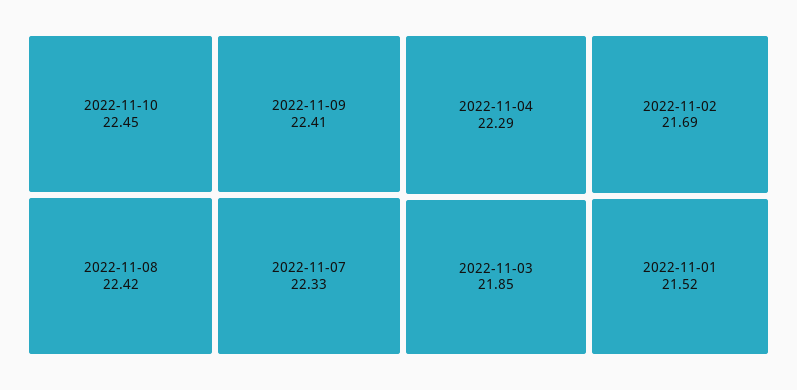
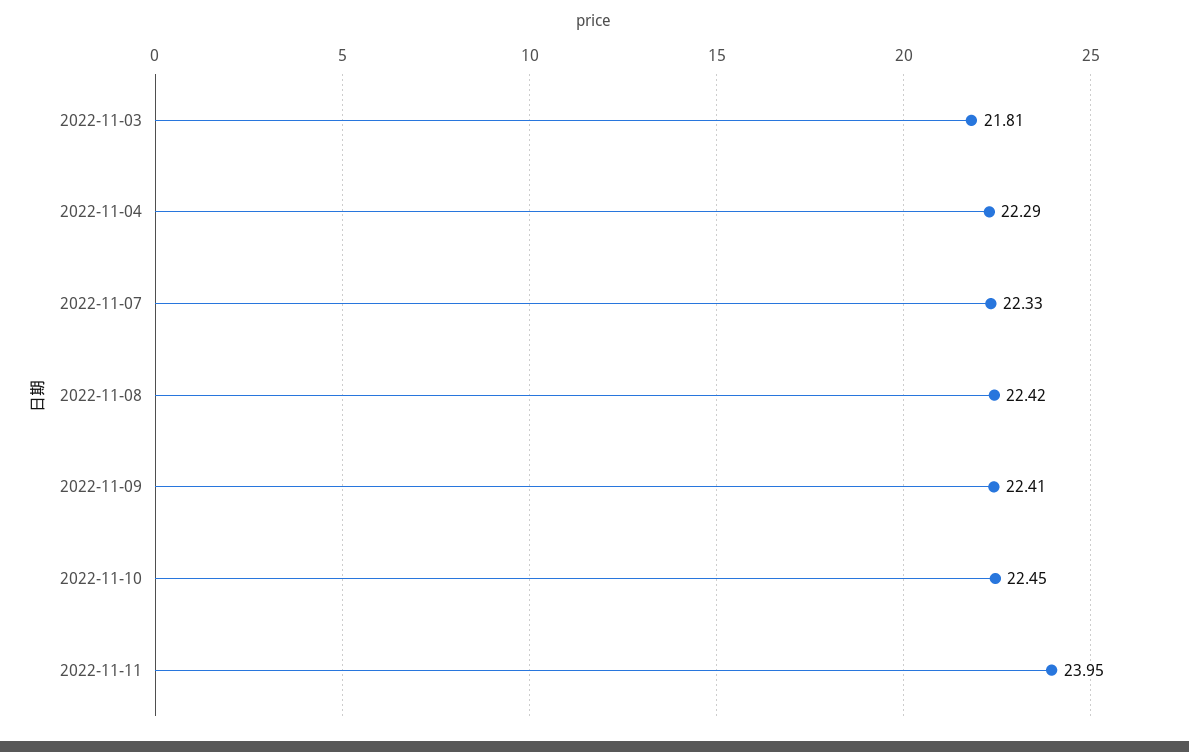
2022-11-03: 21.85 -> 21.81
2022-11-02: 21.69 -> none
2022-11-01: 21.52 -> none
2022-11-11: none -> 23.95

